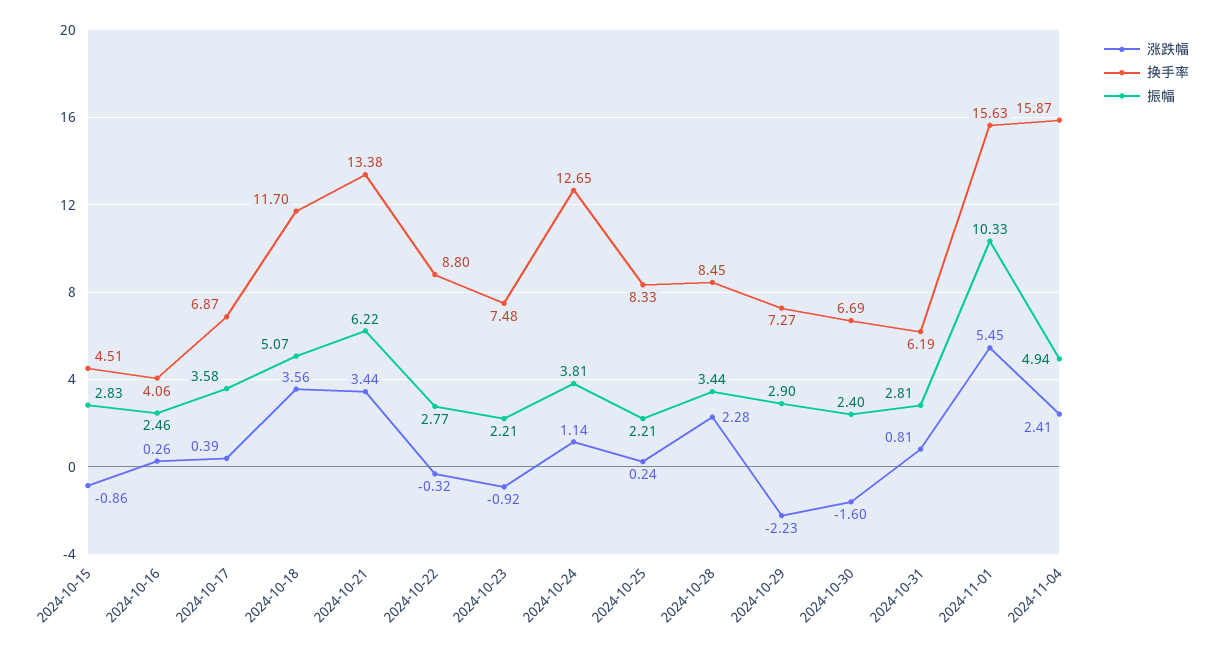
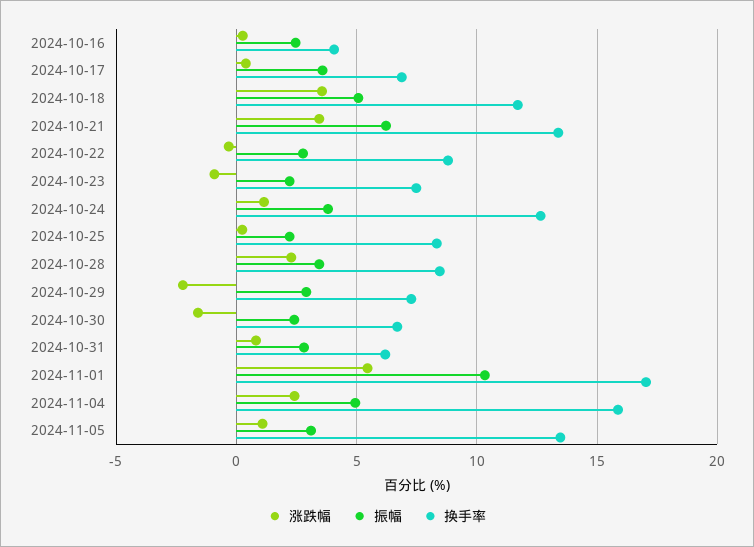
涨跌幅, 2024-10-15: -0.86 -> none
换手率, 2024-10-15: 4.51 -> none
振幅, 2024-10-15: 2.83 -> none
换手率, 2024-11-01: 15.63 -> 17
涨跌幅, 2024-11-05: none -> 1
振幅, 2024-11-05: none -> 3
换手率, 2024-11-05: none -> 13.5

